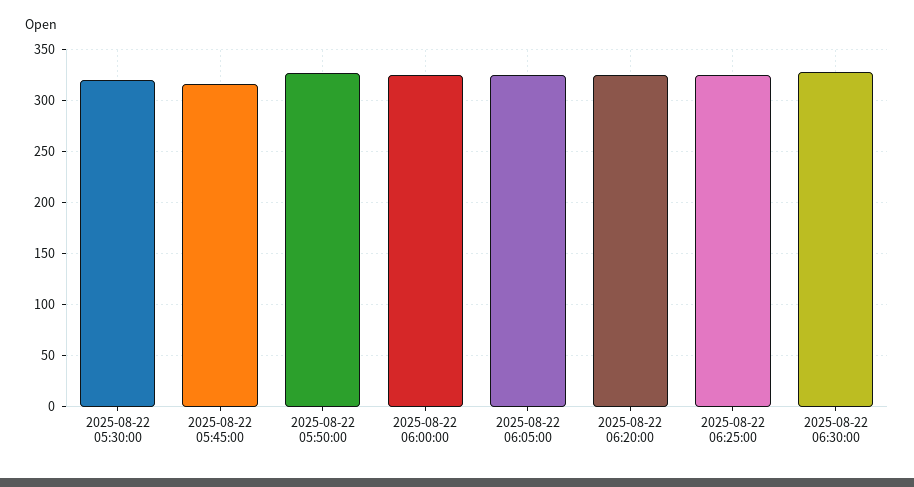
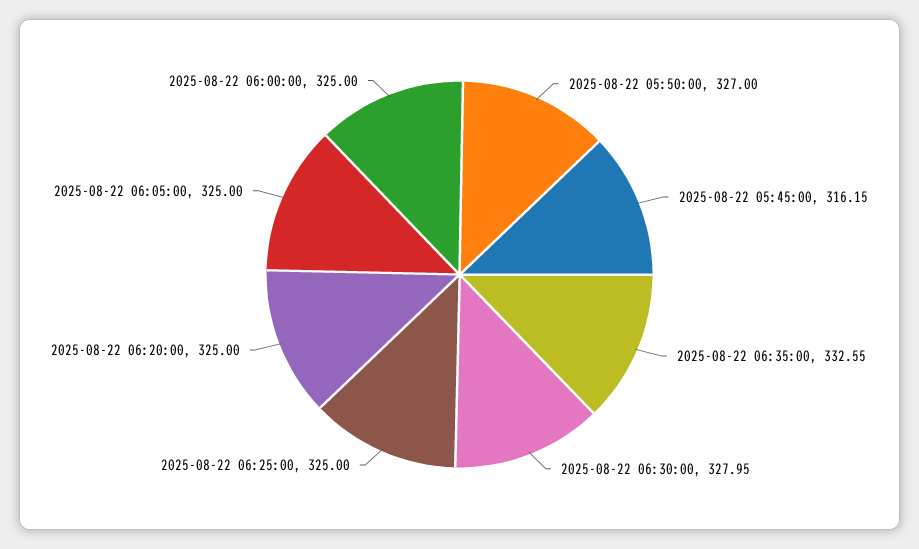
2025-08-22 05:30:00: 320 -> none
2025-08-22 06:35:00: none -> 332.55

